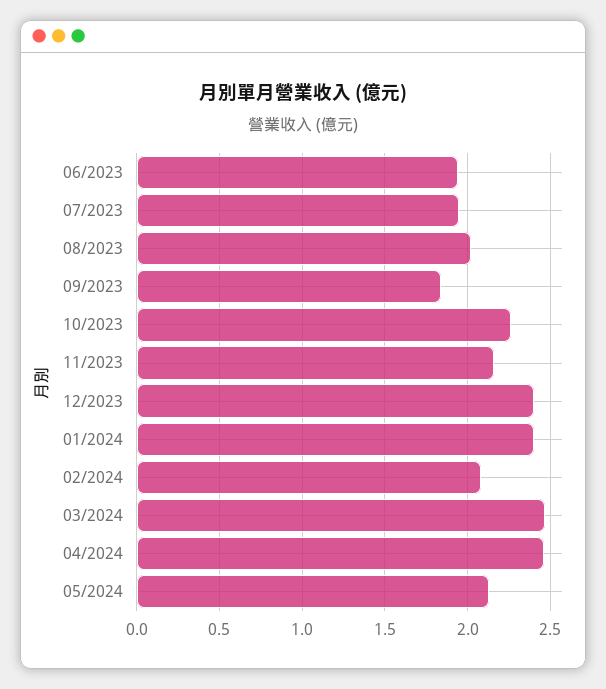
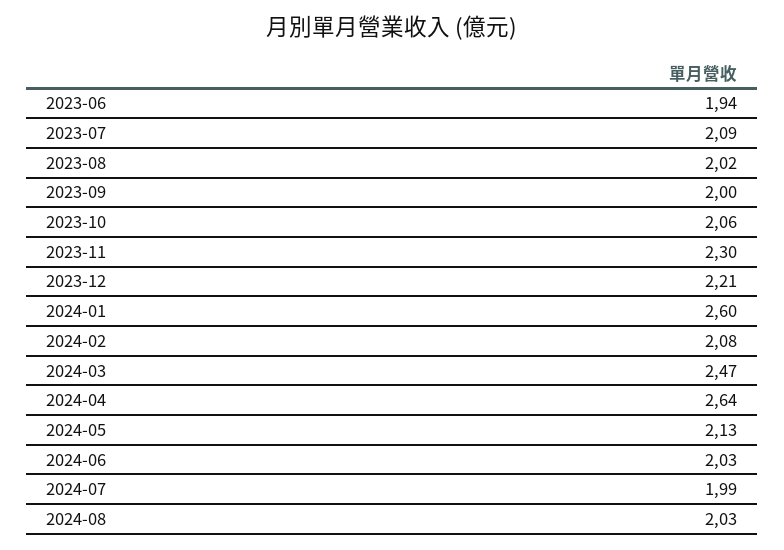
07/2023: 1.95 -> 2.09
09/2023: 1.85 -> 2
10/2023: 2.25 -> 2.06
11/2023: 2.15 -> 2.3
12/2023: 2.4 -> 2.21
01/2024: 2.4 -> 2.6
04/2024: 2.45 -> 2.64
2024-06: none -> 2.03
2024-07: none -> 1.99
2024-08: none -> 2.03

